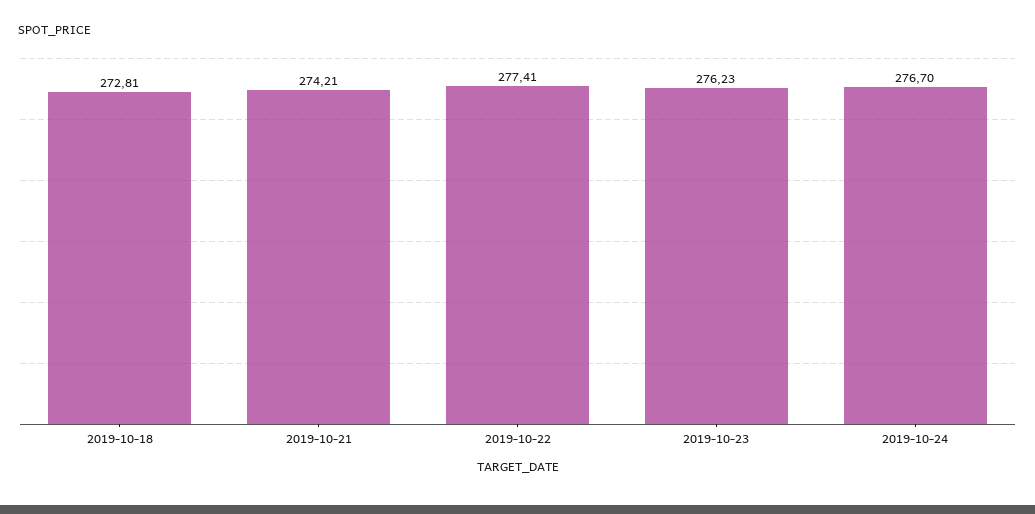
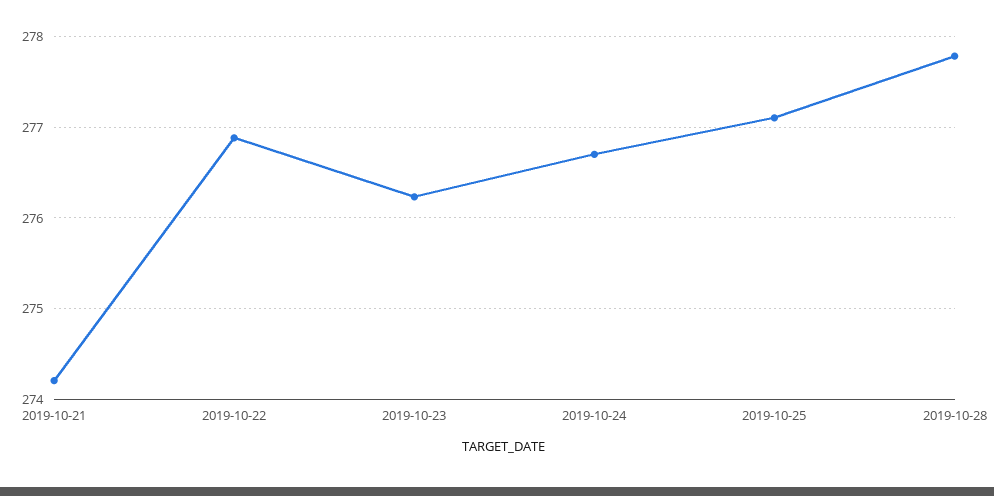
2019-10-18: 272.81 -> none
2019-10-22: 277.41 -> 276.9
2019-10-25: none -> 277.1
2019-10-28: none -> 277.8

